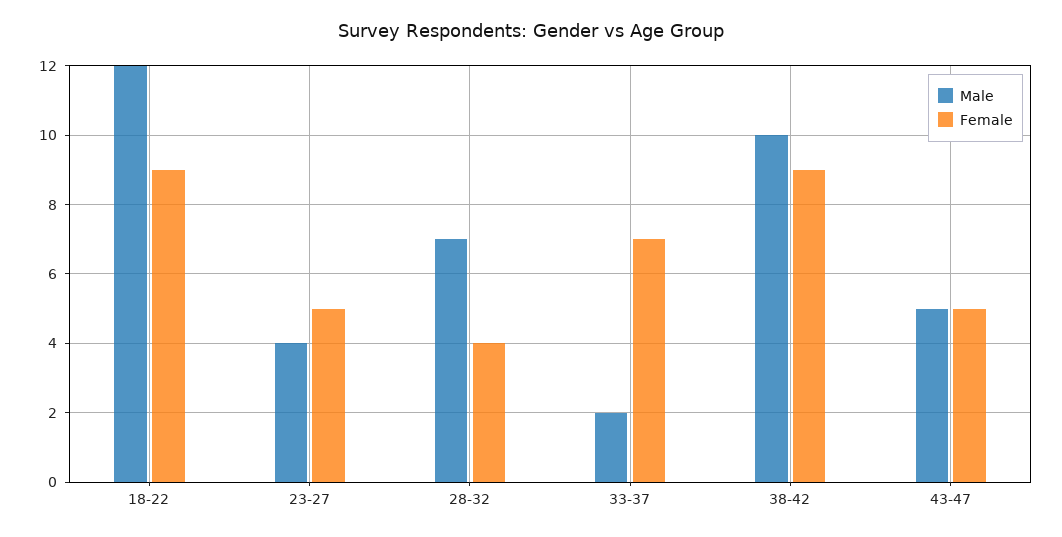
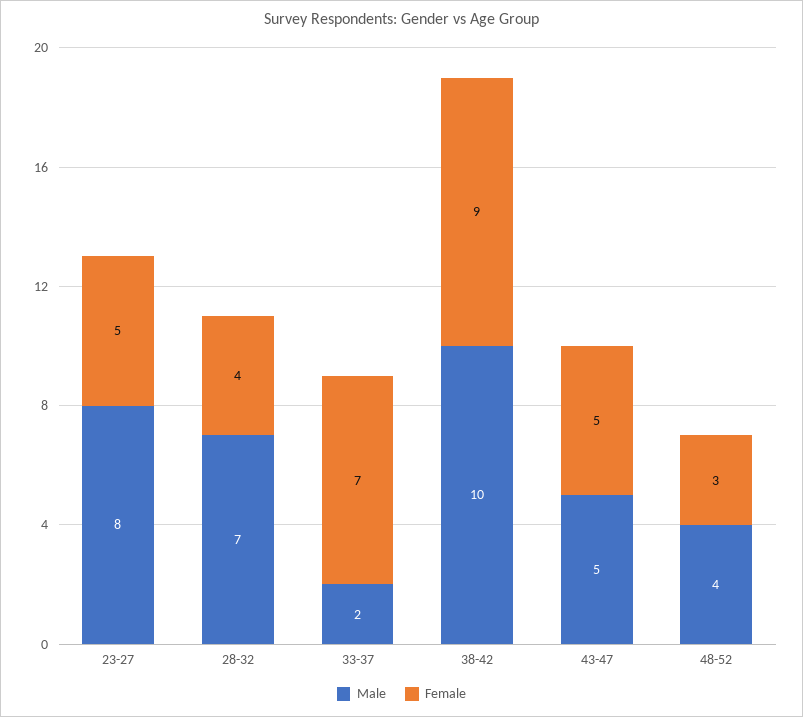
Male, 18-22: 12 -> none
Female, 18-22: 9 -> none
Male, 23-27: 4 -> 8
Male, 48-52: none -> 4
Female, 48-52: none -> 3

